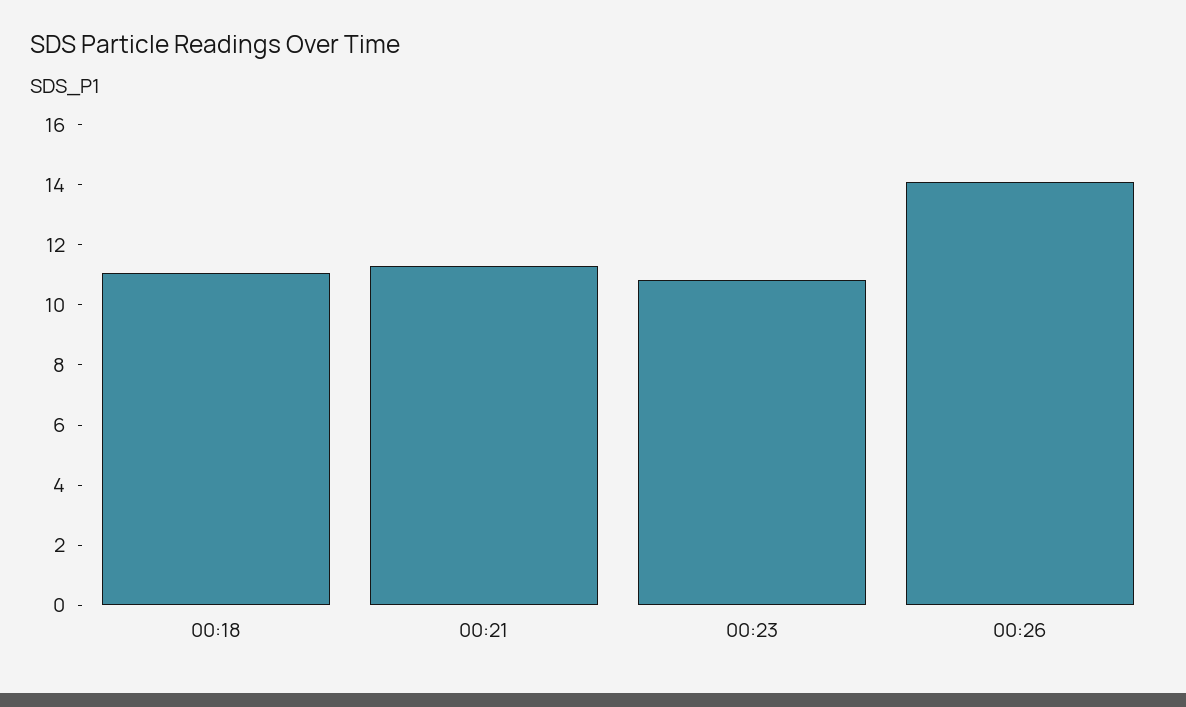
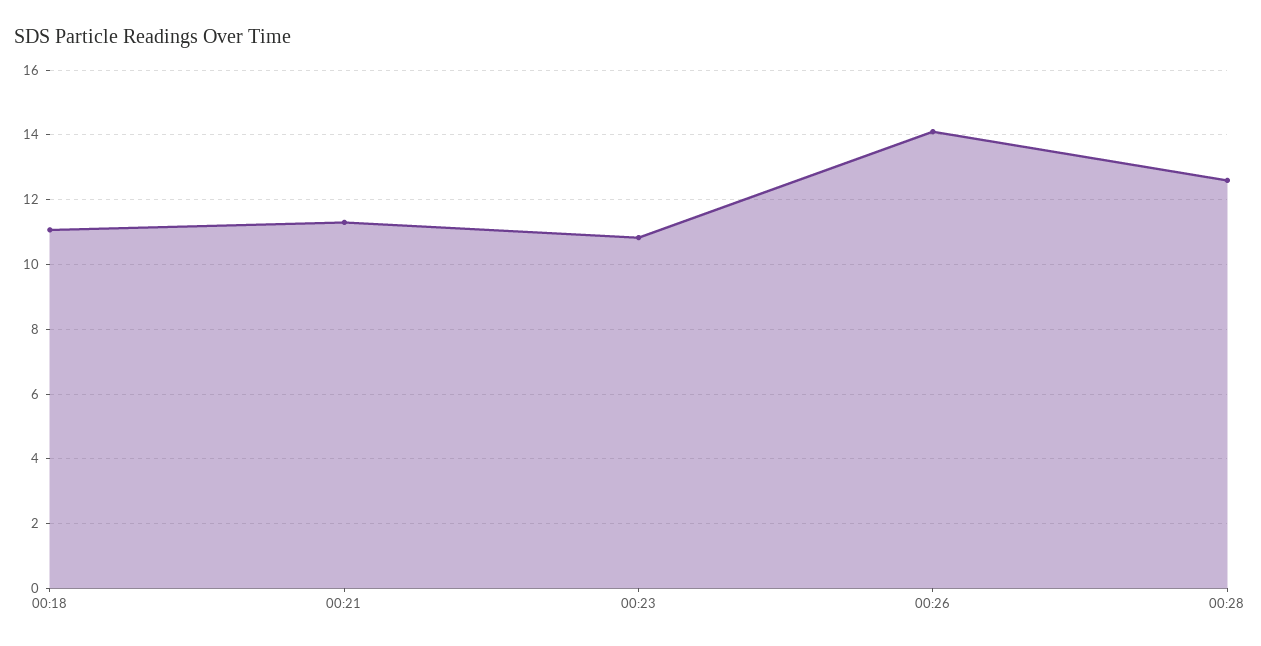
00:28: none -> 12.6

